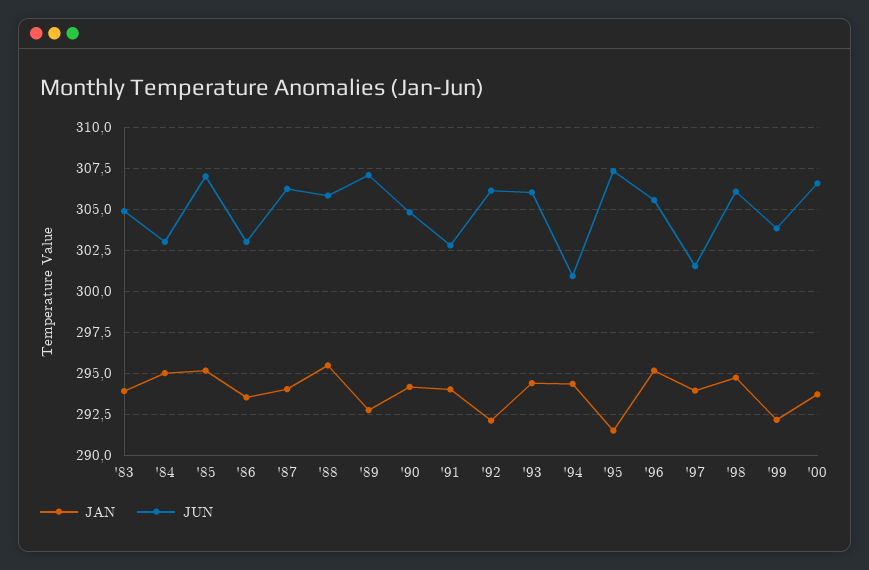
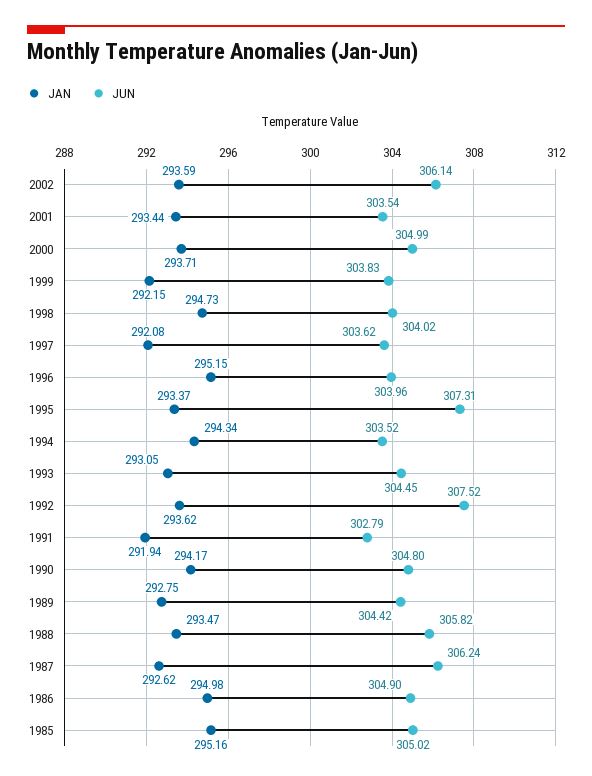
JAN, '83: 294 -> none
JUN, '83: 305 -> none
JAN, '84: 295 -> none
JUN, '84: 303 -> none
JUN, '85: 307 -> 305.02
JAN, '86: 293.5 -> 294.98
JUN, '86: 303 -> 304.9
JAN, '87: 294 -> 292.62
JAN, '88: 295.5 -> 293.47
JUN, '89: 307 -> 304.42
JAN, '91: 294 -> 291.94
JAN, '92: 292 -> 293.62
JUN, '92: 306 -> 307.52
JAN, '93: 294.5 -> 293.05
JUN, '93: 306 -> 304.45
JUN, '94: 301 -> 303.52
JAN, '95: 291.5 -> 293.37
JUN, '96: 305.5 -> 303.96
JAN, '97: 294 -> 292.08
JUN, '97: 301.5 -> 303.62
JUN, '98: 306 -> 304.02
JUN, '00: 306.5 -> 304.99
JAN, 2002: none -> 293.59
JUN, 2002: none -> 306.14
JAN, 2001: none -> 293.44
JUN, 2001: none -> 303.54

